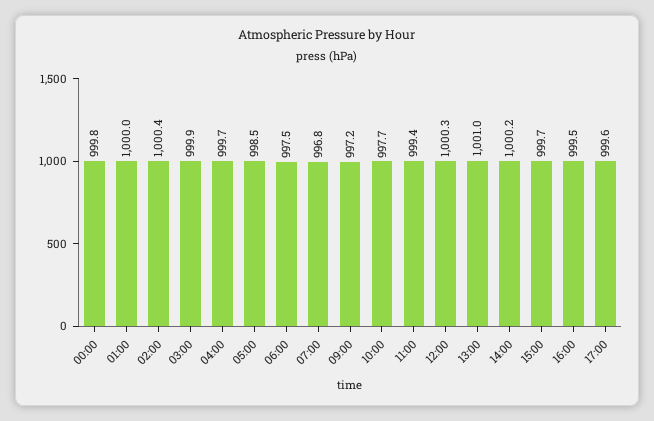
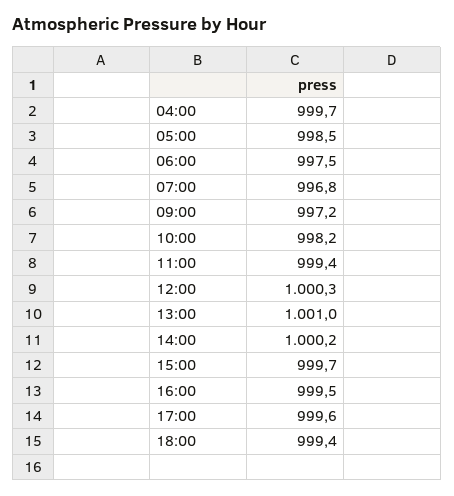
00:00: 999.8 -> none
01:00: 1000 -> none
02:00: 1000.4 -> none
03:00: 999.9 -> none
10:00: 997.7 -> 998.2
18:00: none -> 999.4

